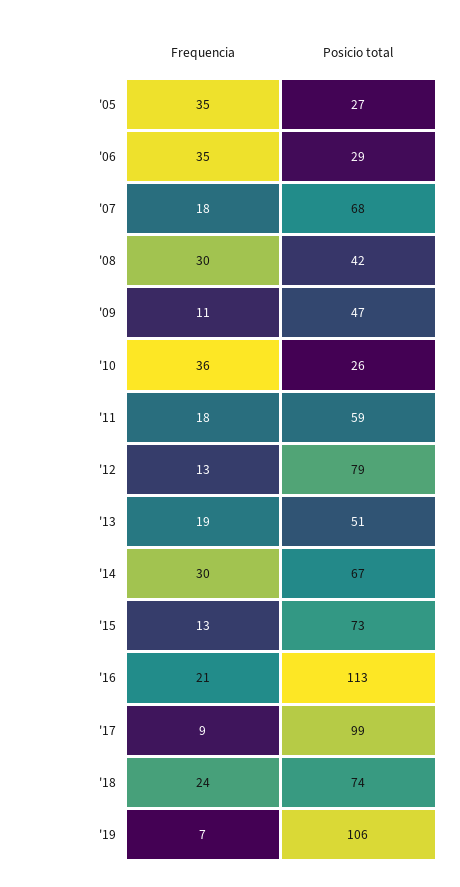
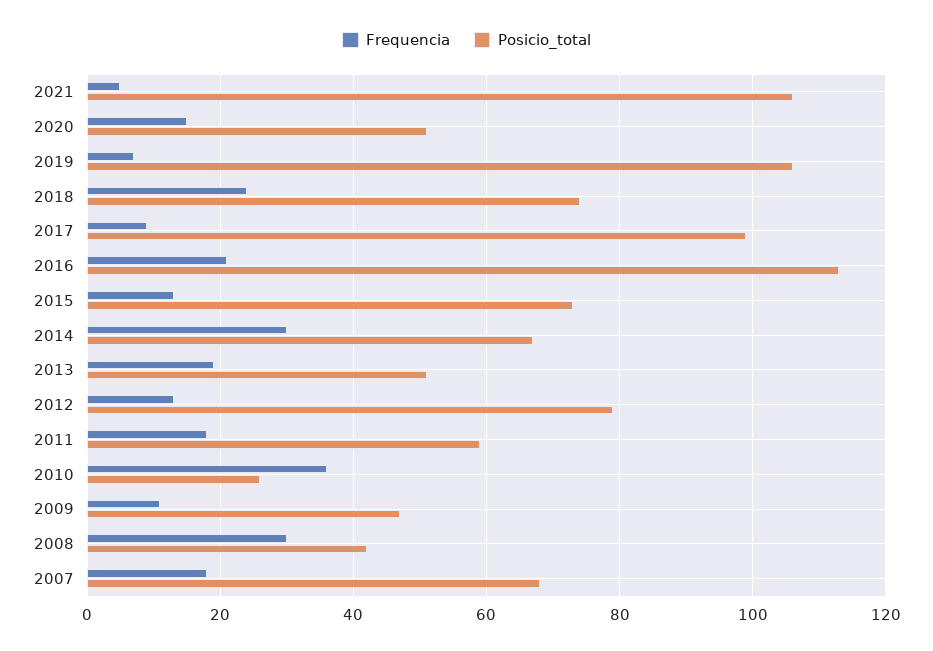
Frequencia, '05: 35 -> none
Posicio total, '05: 27 -> none
Frequencia, '06: 35 -> none
Posicio total, '06: 29 -> none
Frequencia, 2021: none -> 5
Posicio total, 2021: none -> 105
Frequencia, 2020: none -> 15
Posicio total, 2020: none -> 50

